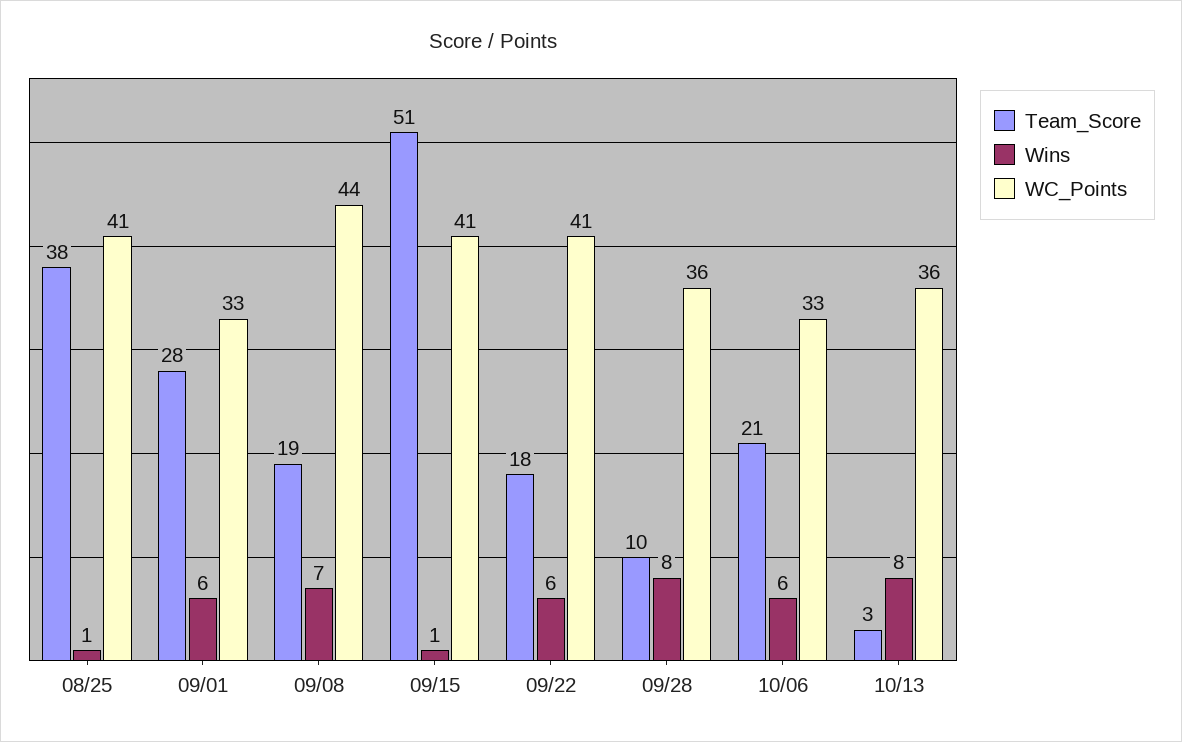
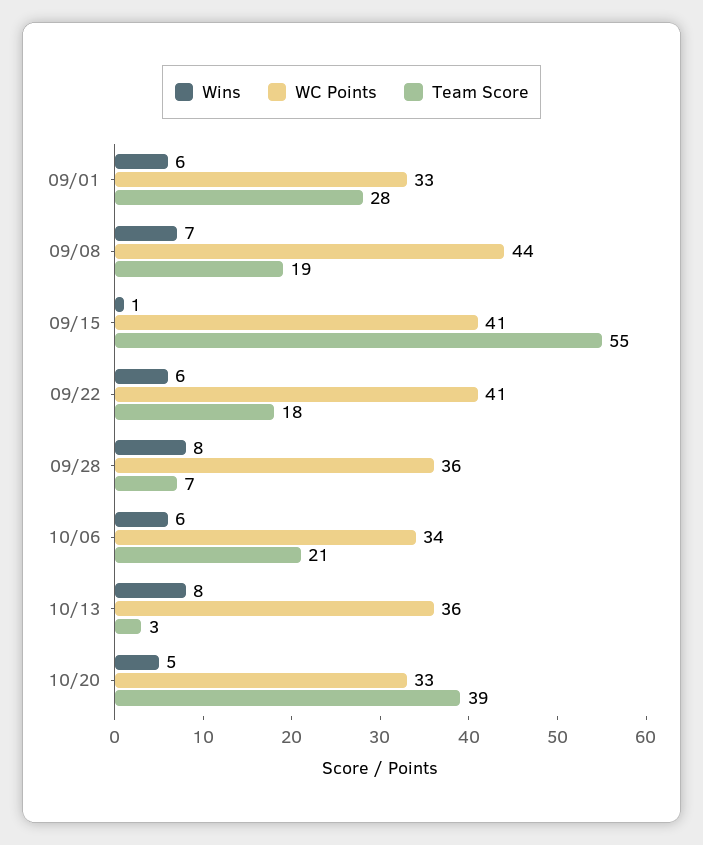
Team_Score, 08/25: 38 -> none
Wins, 08/25: 1 -> none
WC_Points, 08/25: 41 -> none
Team_Score, 09/15: 51 -> 55
Team_Score, 09/28: 10 -> 7
WC_Points, 10/06: 33 -> 34
Wins, 10/20: none -> 5
WC_Points, 10/20: none -> 33
Team_Score, 10/20: none -> 39

